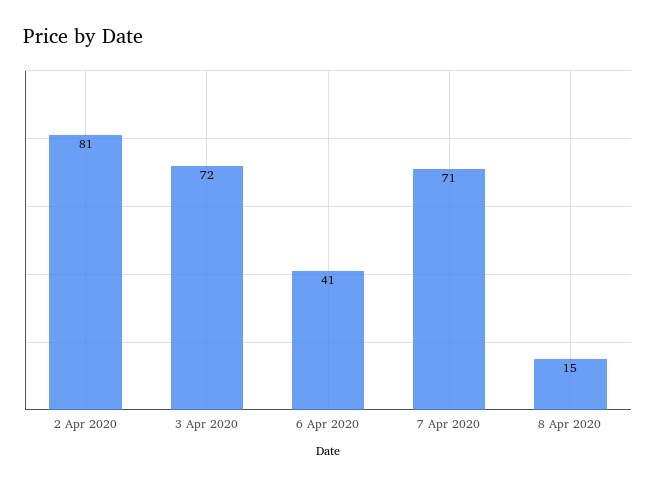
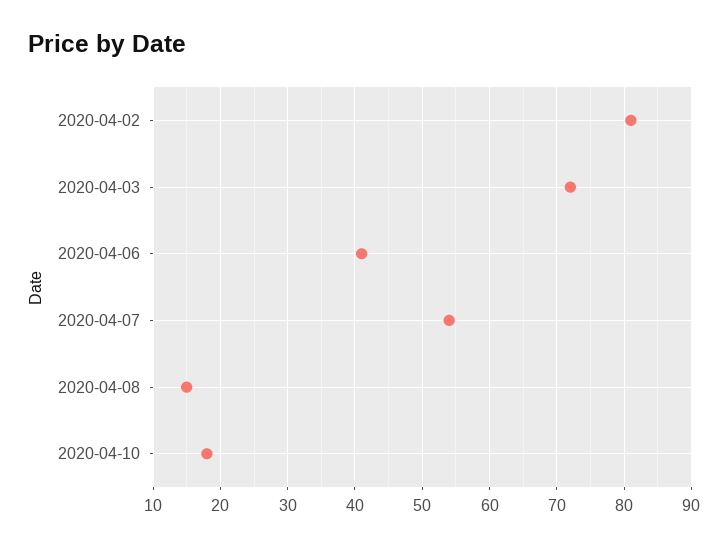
7 Apr 2020: 71 -> 54
2020-04-10: none -> 18

